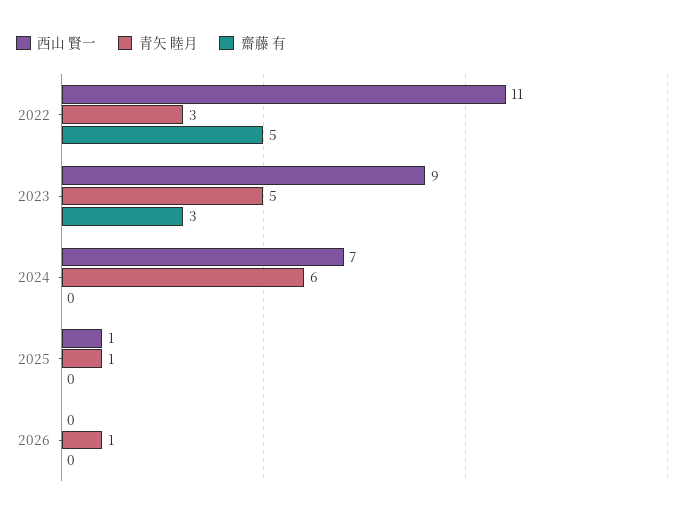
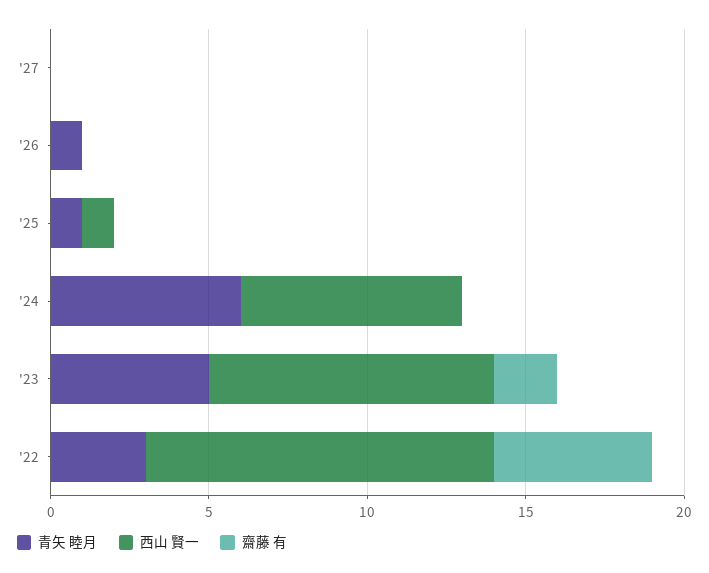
齋藤 有, 2023: 3 -> 2
青矢 睦月, '27: none -> 0
西山 賢一, '27: none -> 0
齋藤 有, '27: none -> 0

